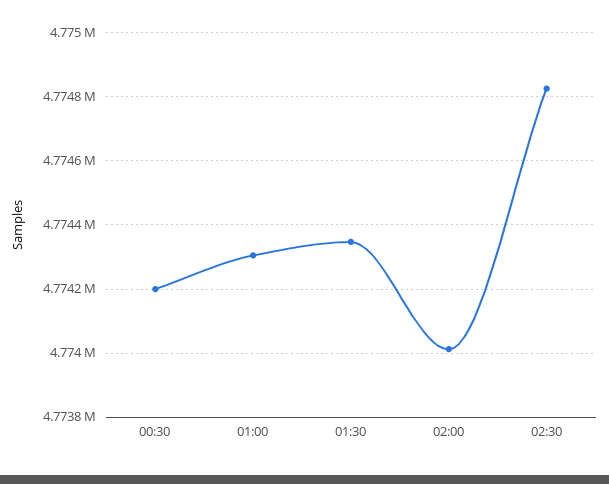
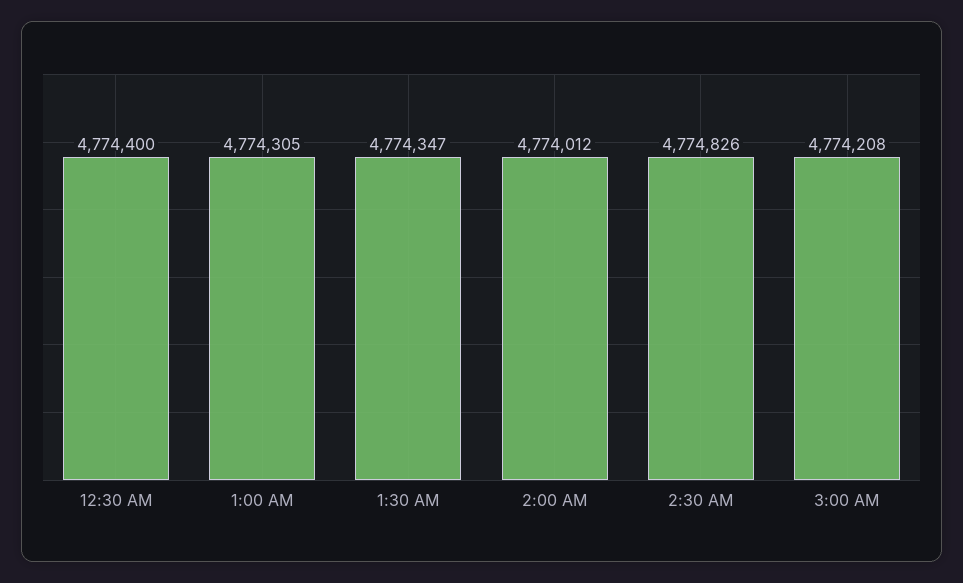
00:30: 4774200 -> 4774400
3:00 AM: none -> 4774208

